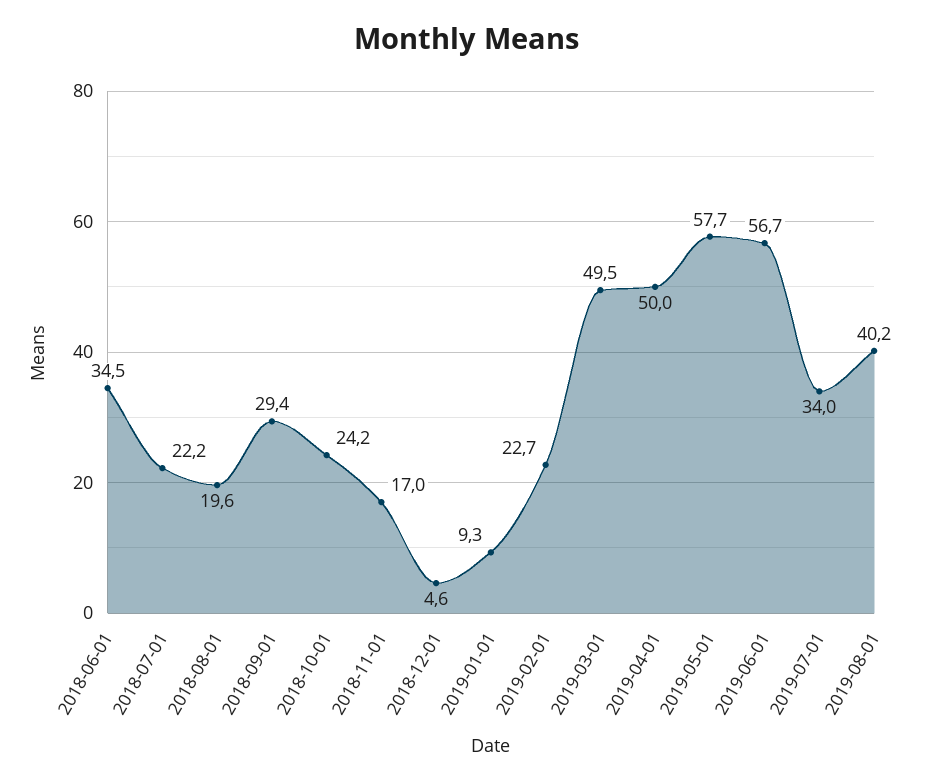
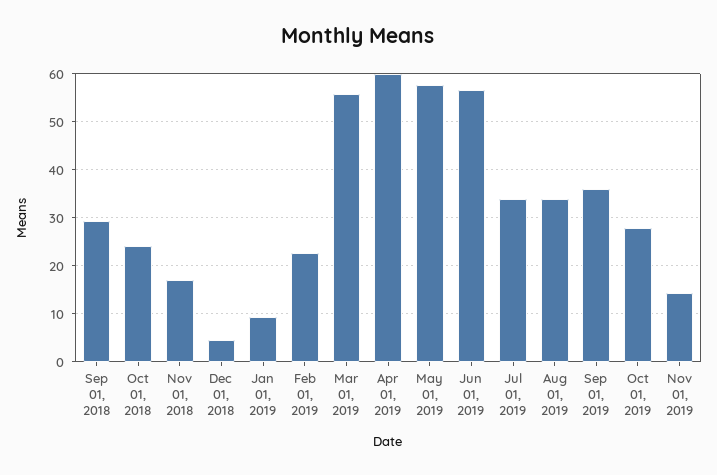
2018-06-01: 34.5 -> none
2018-07-01: 22.2 -> none
2018-08-01: 19.6 -> none
2019-03-01: 49.5 -> 56
2019-04-01: 50 -> 60
2019-08-01: 40.2 -> 34
Sep 01, 2019: none -> 36
Oct 01, 2019: none -> 28
Nov 01, 2019: none -> 14

